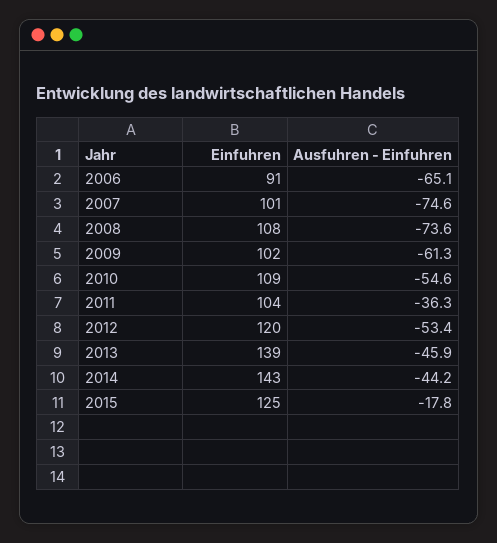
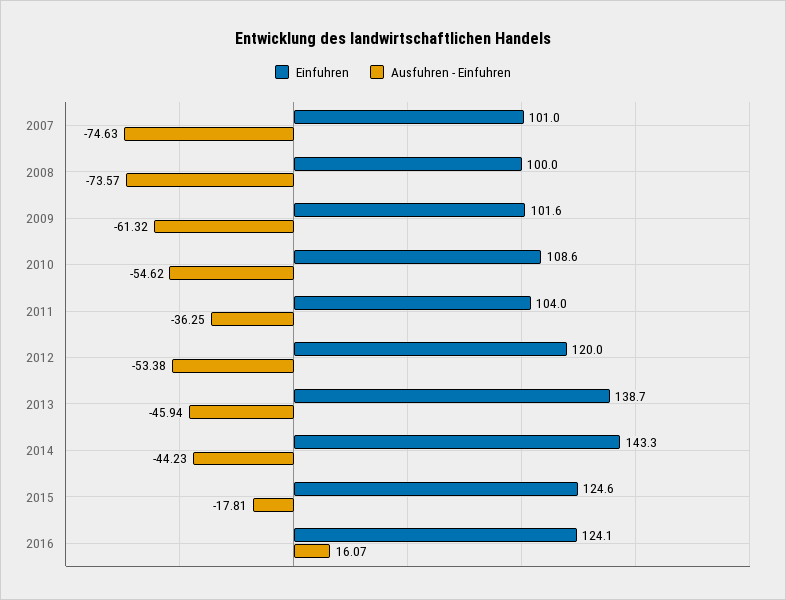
Einfuhren, 2006: 91 -> none
Ausfuhren - Einfuhren, 2006: -65.1 -> none
Einfuhren, 2008: 108 -> 100
Einfuhren, 2016: none -> 124.1
Ausfuhren - Einfuhren, 2016: none -> 16.07

